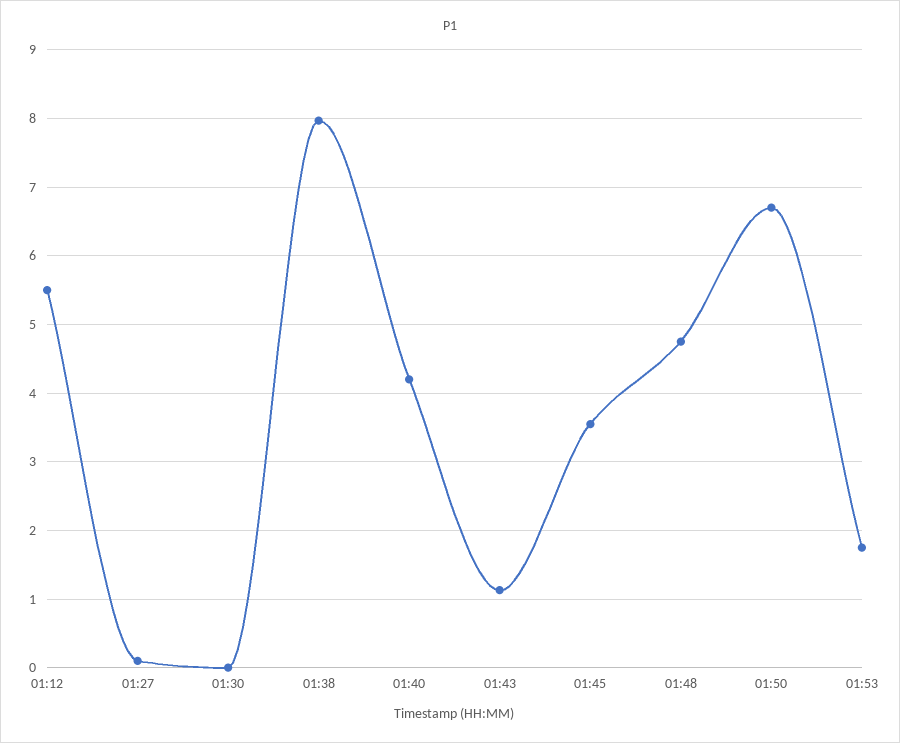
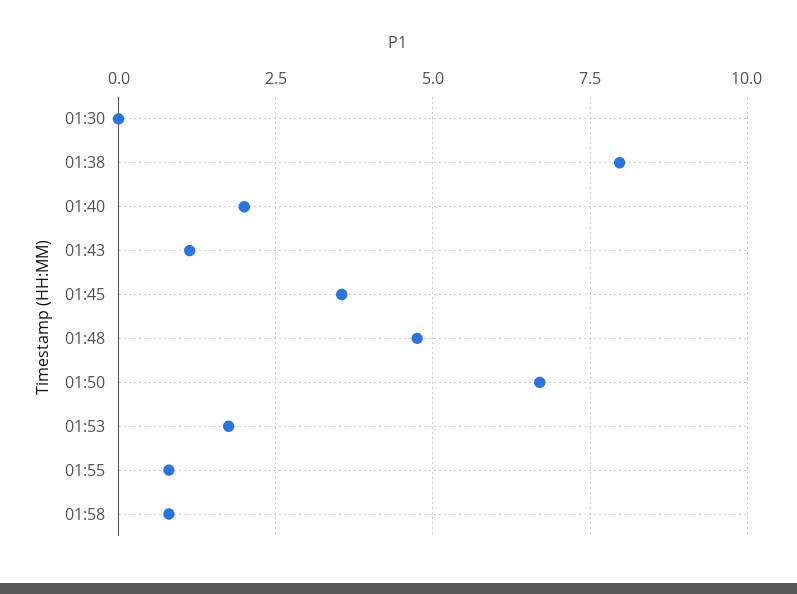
01:12: 5.5 -> none
01:27: 0.1 -> none
01:40: 4.2 -> 2
01:55: none -> 0.75
01:58: none -> 0.75

